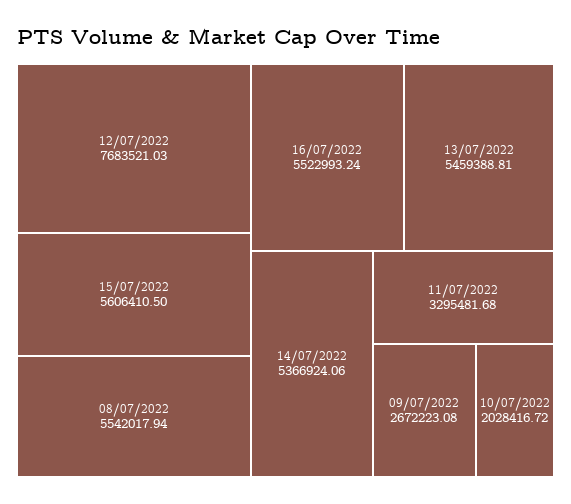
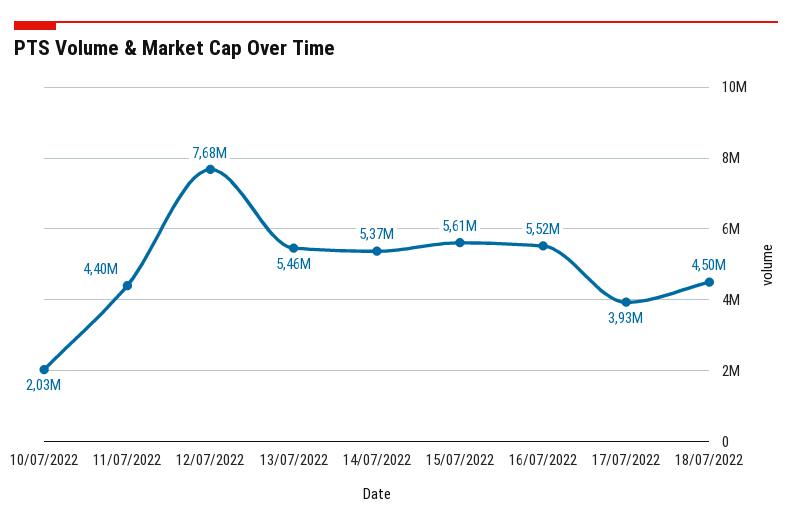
08/07/2022: 5542017.94 -> none
11/07/2022: 3295481.68 -> 4400000
09/07/2022: 2672223.08 -> none
17/07/2022: none -> 3930000
18/07/2022: none -> 4500000

